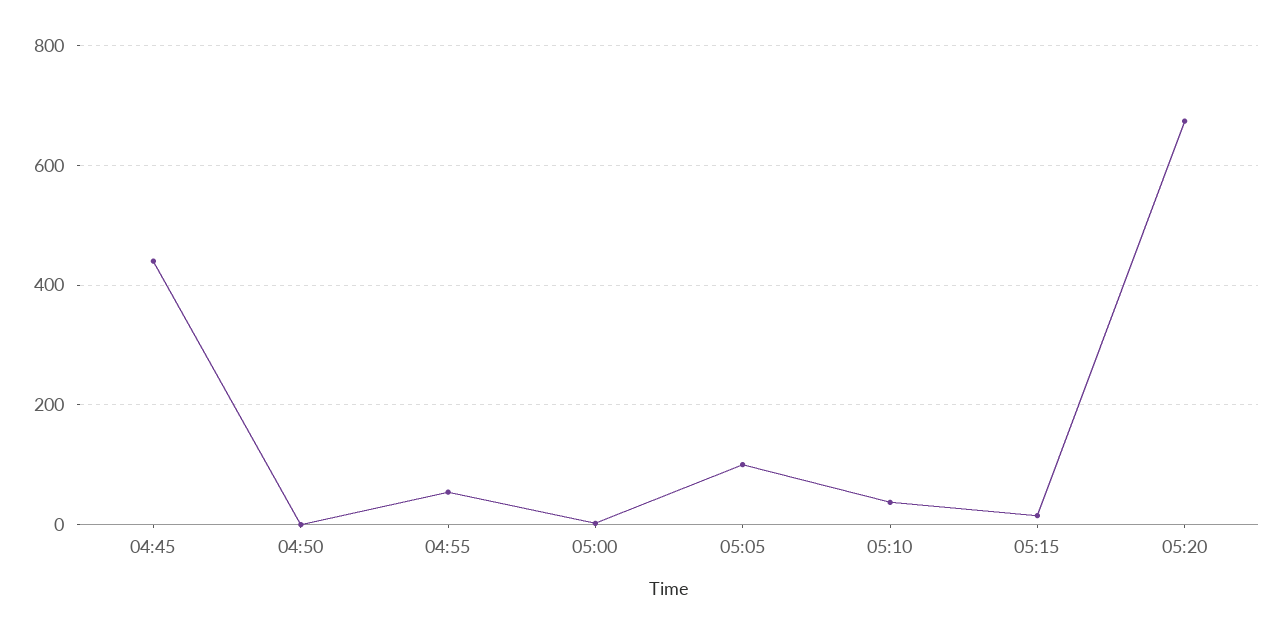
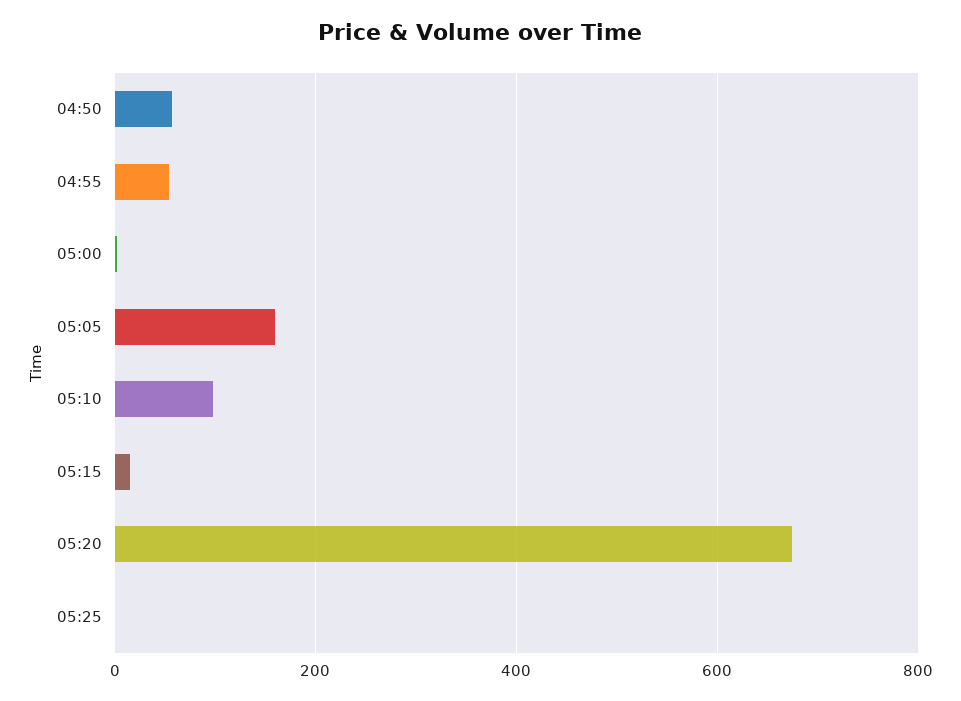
04:45: 440 -> none
04:50: 0 -> 60
05:05: 100 -> 160
05:10: 40 -> 100
05:25: none -> 0

